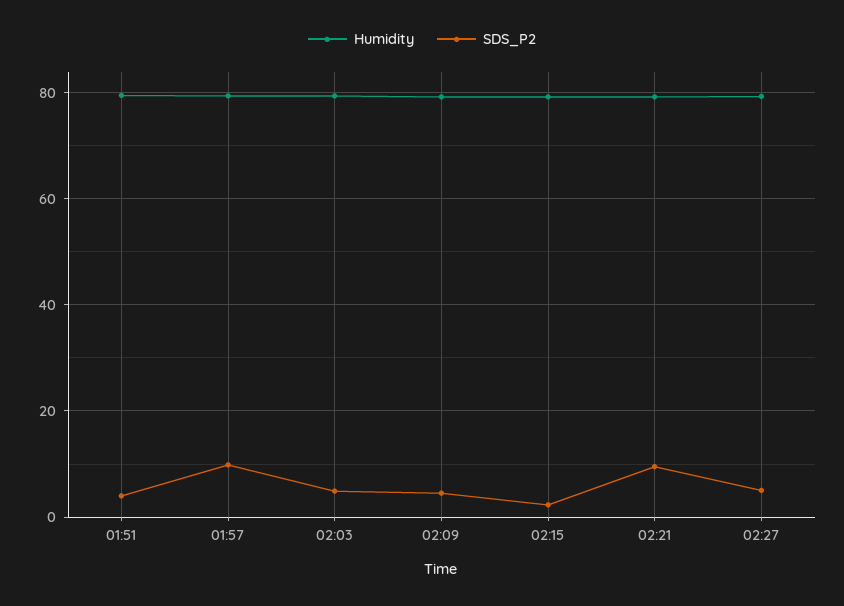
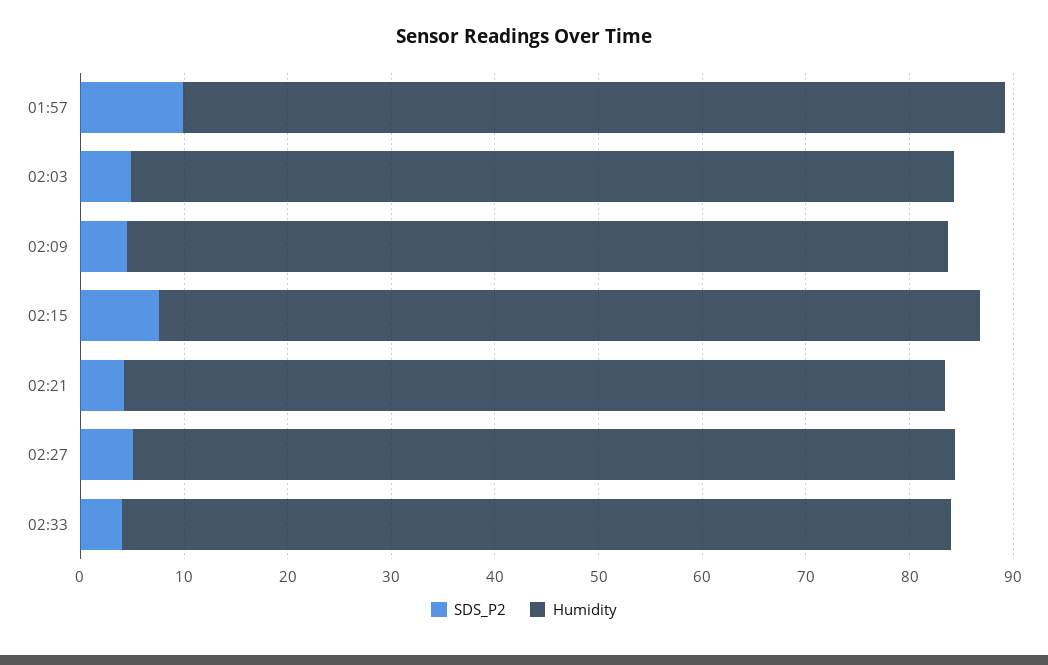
Humidity, 01:51: 80 -> none
SDS_P2, 01:51: 4 -> none
SDS_P2, 02:15: 2 -> 8
SDS_P2, 02:21: 10 -> 4
SDS_P2, 02:33: none -> 4
Humidity, 02:33: none -> 80

